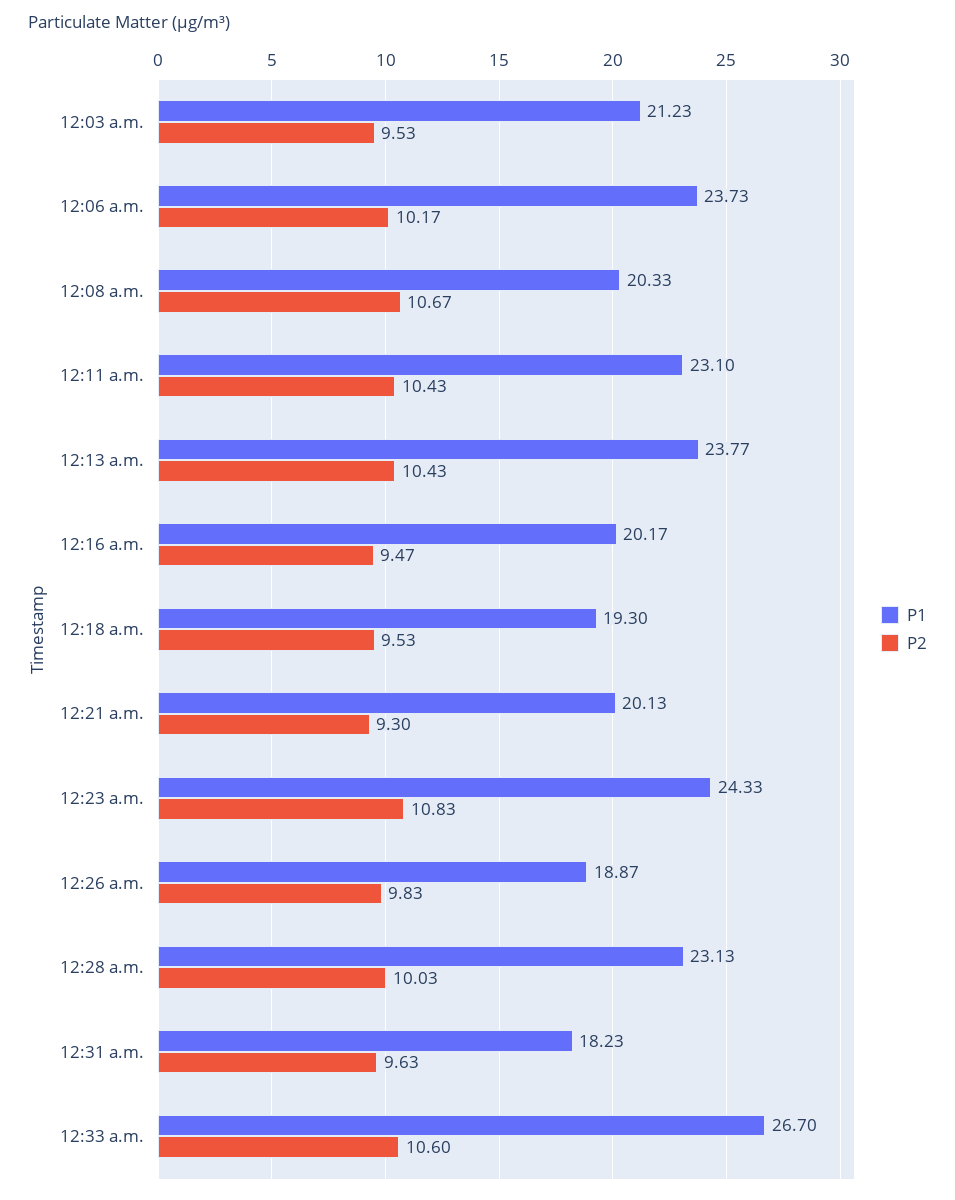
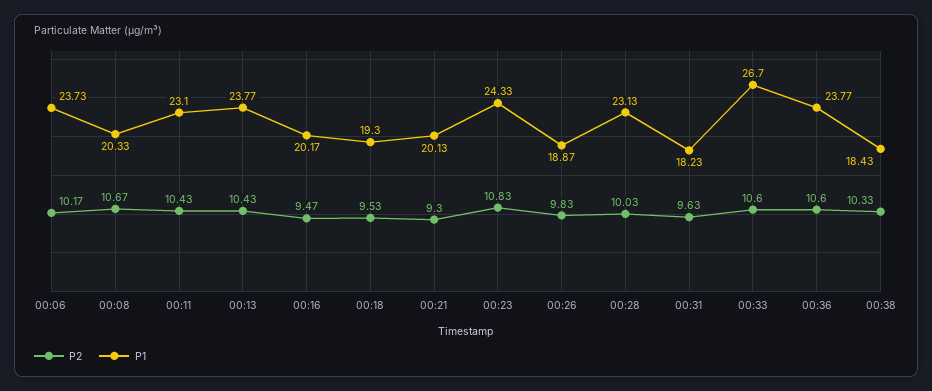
P1, 12:03 a.m.: 21.23 -> none
P2, 12:03 a.m.: 9.53 -> none
P2, 00:36: none -> 10.6
P1, 00:36: none -> 23.77
P2, 00:38: none -> 10.33
P1, 00:38: none -> 18.43

